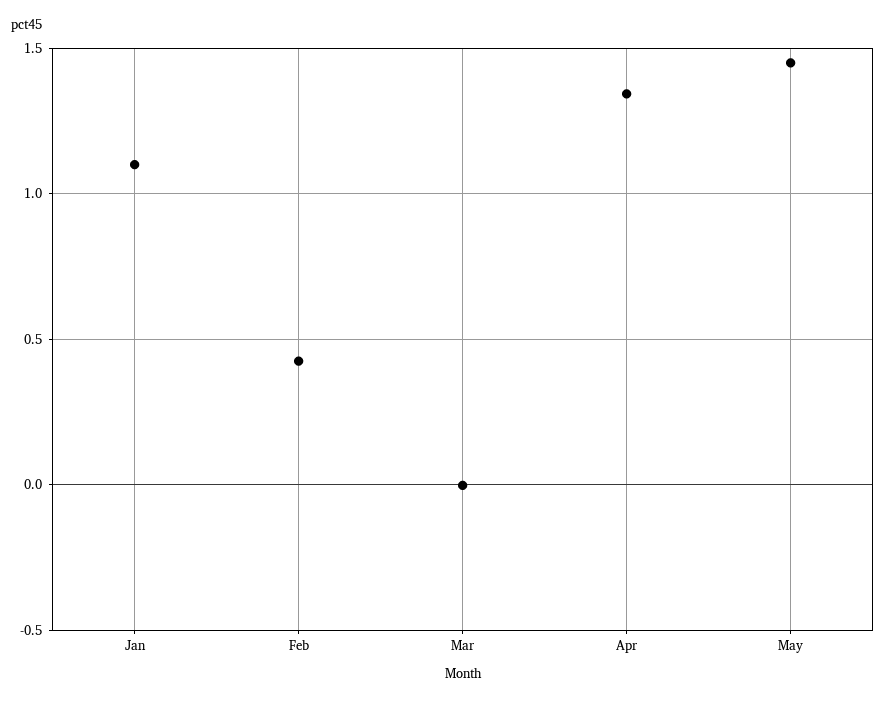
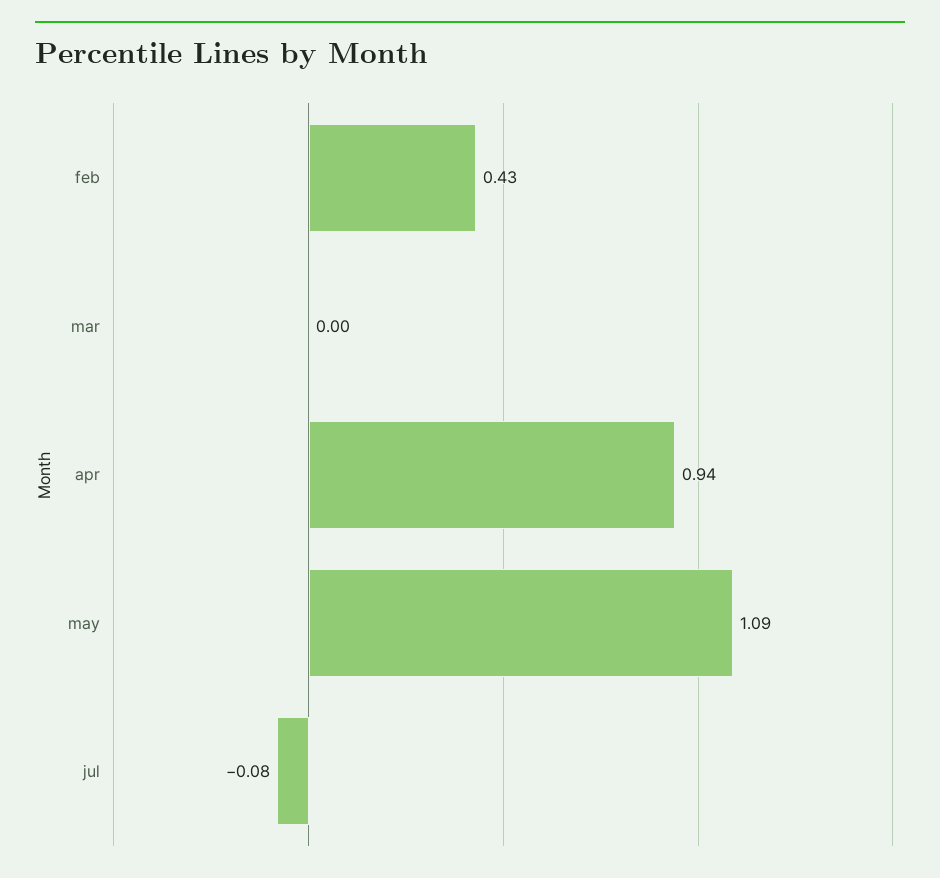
Jan: 1.1 -> none
Apr: 1.35 -> 0.94
May: 1.45 -> 1.09
jul: none -> -0.08

